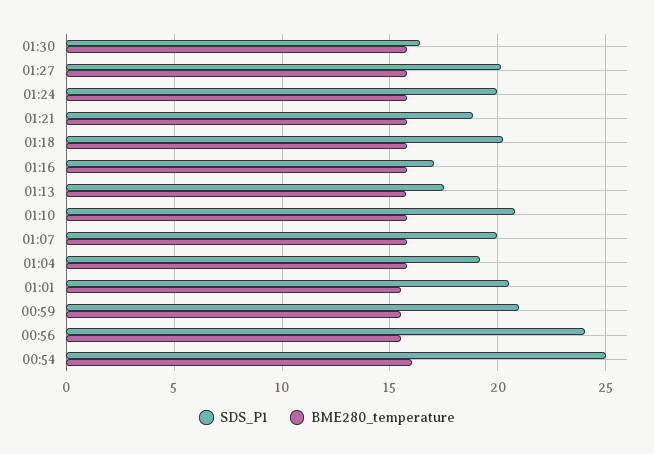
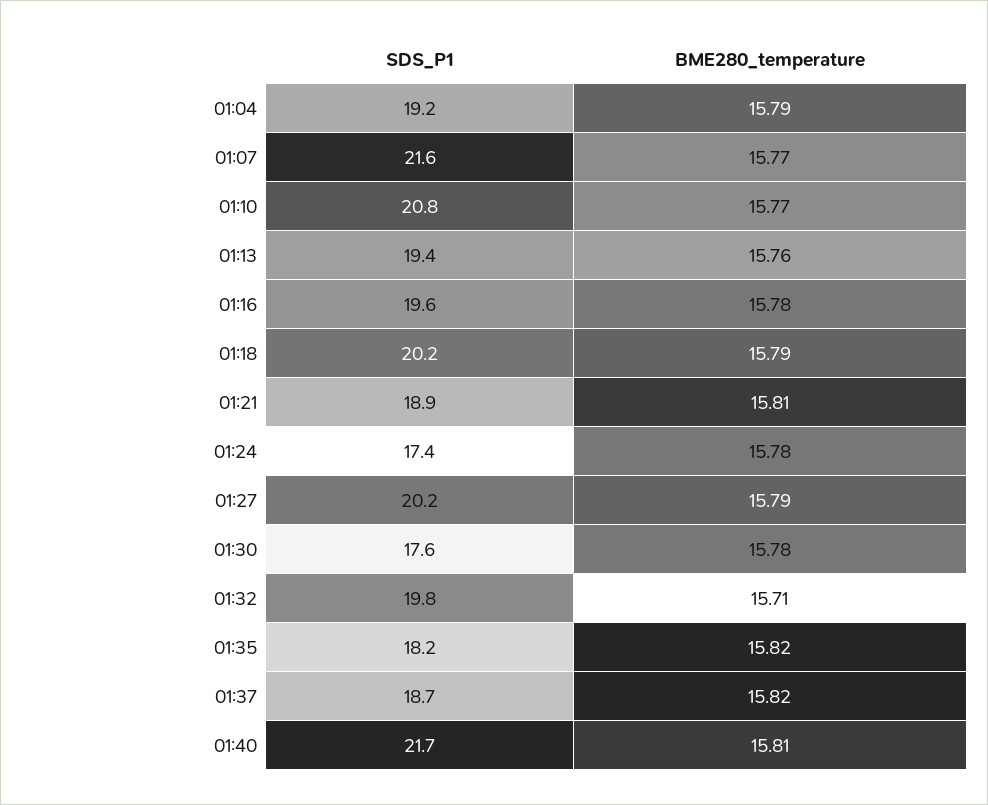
SDS_P1, 01:30: 16.5 -> 17.6
SDS_P1, 01:24: 20 -> 17.4
SDS_P1, 01:16: 17 -> 19.6
SDS_P1, 01:13: 17.5 -> 19.4
SDS_P1, 01:07: 20 -> 21.6
SDS_P1, 01:01: 20.5 -> none
BME280_temperature, 01:01: 15.5 -> none
SDS_P1, 00:59: 21 -> none
BME280_temperature, 00:59: 15.5 -> none
SDS_P1, 00:56: 24 -> none
BME280_temperature, 00:56: 15.5 -> none
SDS_P1, 00:54: 25 -> none
BME280_temperature, 00:54: 16 -> none
SDS_P1, 01:32: none -> 19.8
BME280_temperature, 01:32: none -> 15.71
SDS_P1, 01:35: none -> 18.2
BME280_temperature, 01:35: none -> 15.82
SDS_P1, 01:37: none -> 18.7
BME280_temperature, 01:37: none -> 15.82
SDS_P1, 01:40: none -> 21.7
BME280_temperature, 01:40: none -> 15.81

